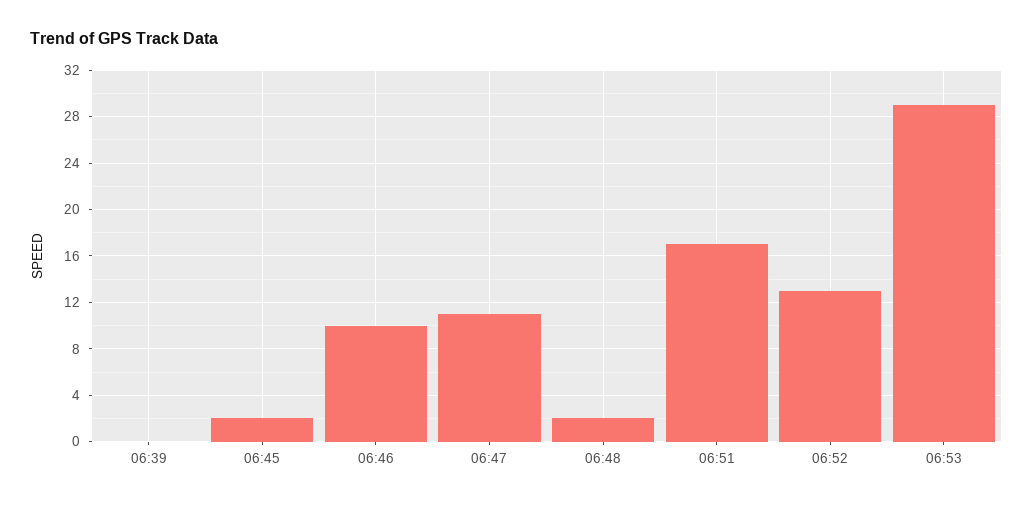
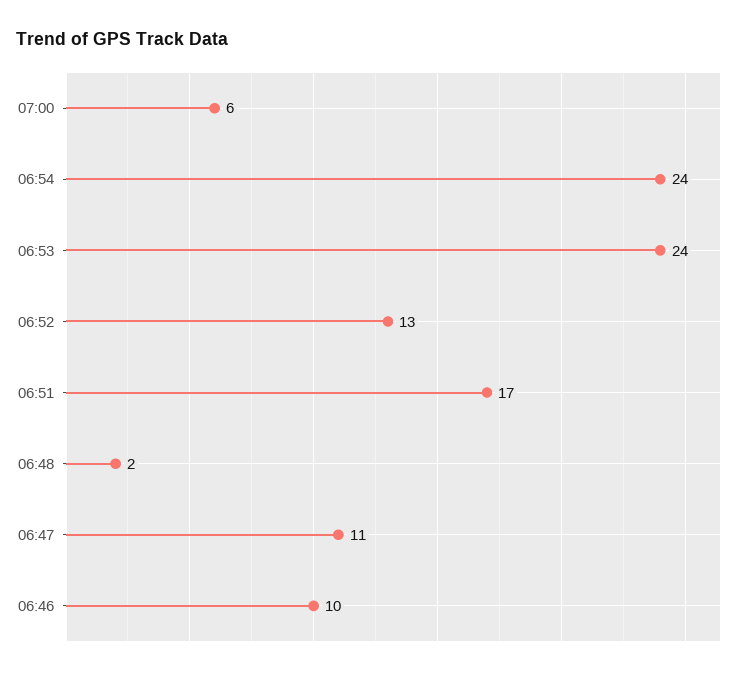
06:39: 0 -> none
06:45: 2 -> none
06:53: 29 -> 24
07:00: none -> 6
06:54: none -> 24

